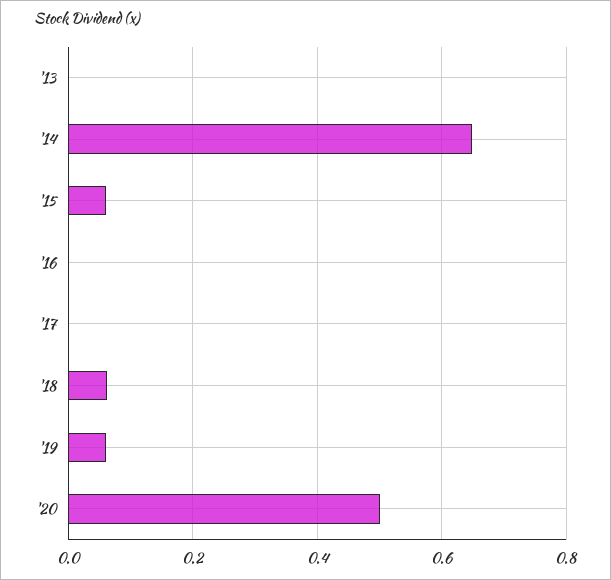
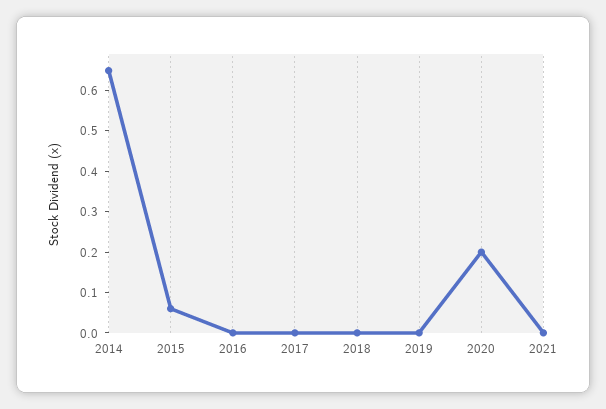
'13: 0 -> none
'18: 0.06 -> 0
'19: 0.06 -> 0
'20: 0.5 -> 0.2
2021: none -> 0

